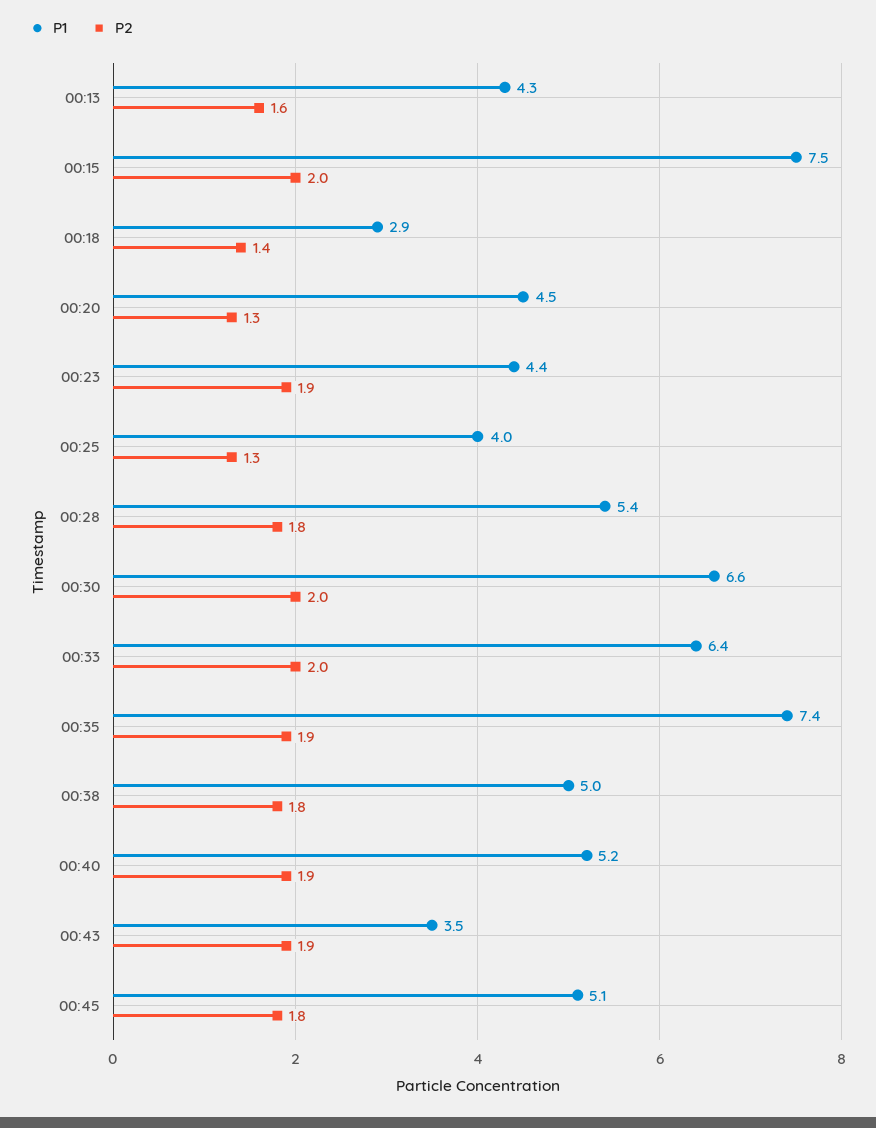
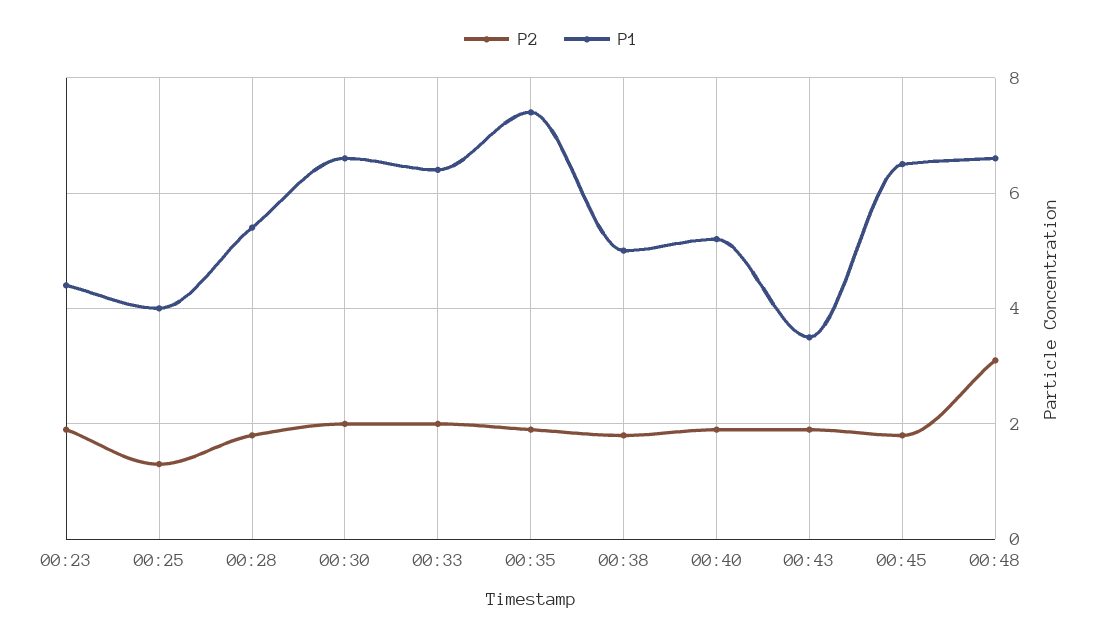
P1, 00:13: 4.3 -> none
P2, 00:13: 1.6 -> none
P1, 00:15: 7.5 -> none
P2, 00:15: 2 -> none
P1, 00:18: 2.9 -> none
P2, 00:18: 1.4 -> none
P1, 00:20: 4.5 -> none
P2, 00:20: 1.3 -> none
P1, 00:45: 5.1 -> 6.5
P2, 00:48: none -> 3
P1, 00:48: none -> 6.5

